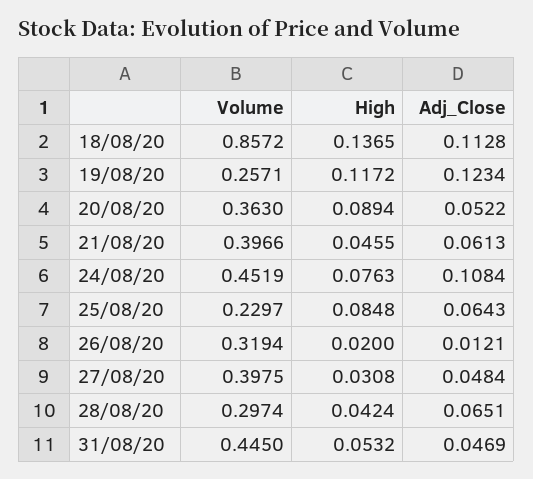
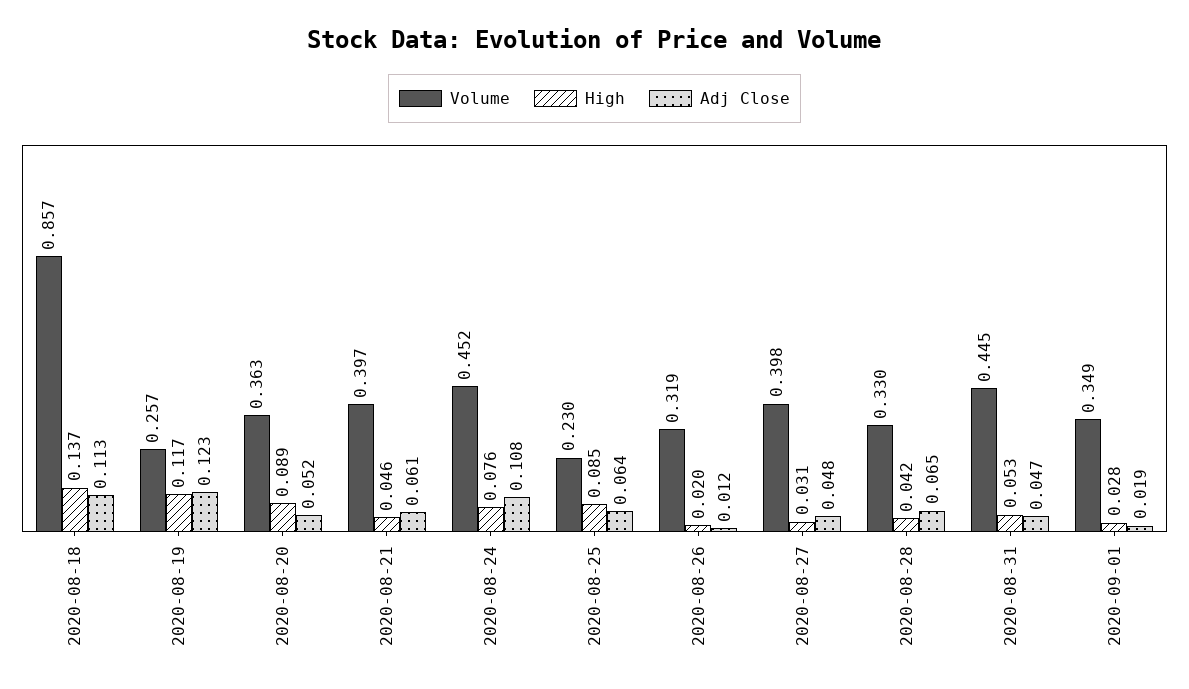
Volume, 28/08/20: 0.2974 -> 0.33
Volume, 2020-09-01: none -> 0.349
High, 2020-09-01: none -> 0.028
Adj_Close, 2020-09-01: none -> 0.019

